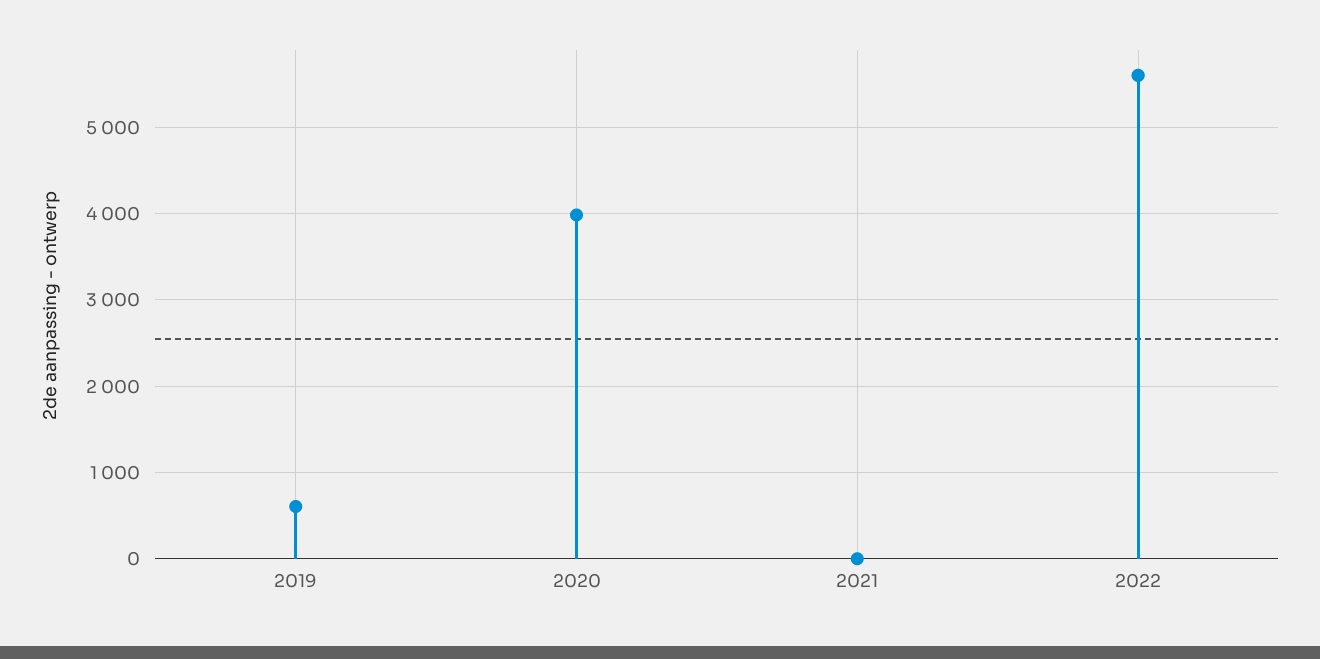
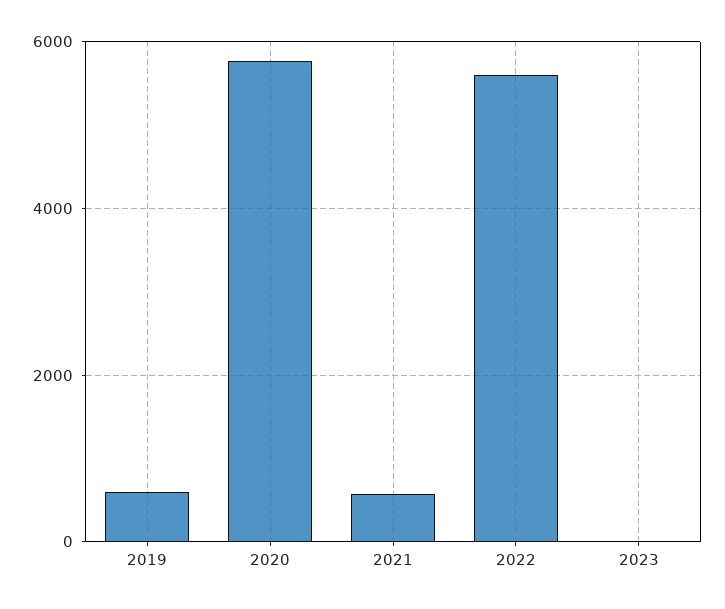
2020: 4000 -> 5800
2021: 0 -> 600
2023: none -> 0

